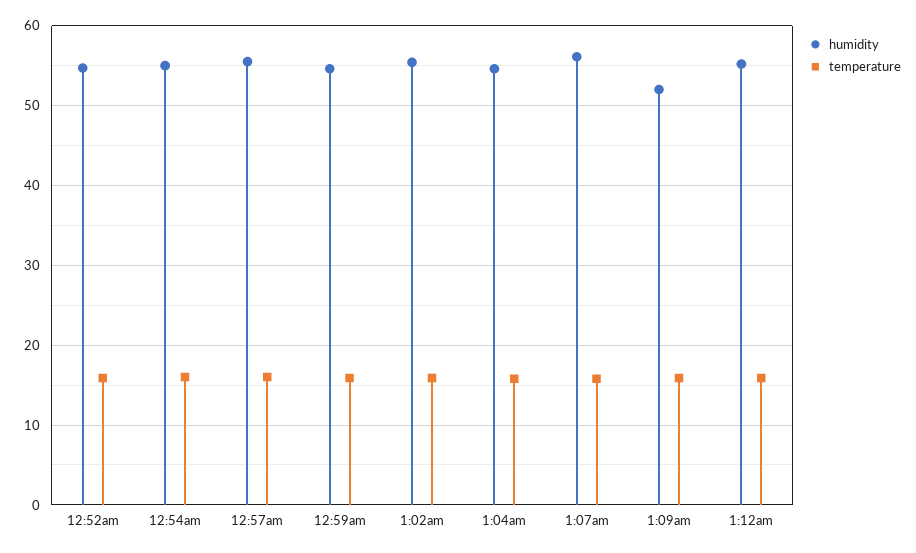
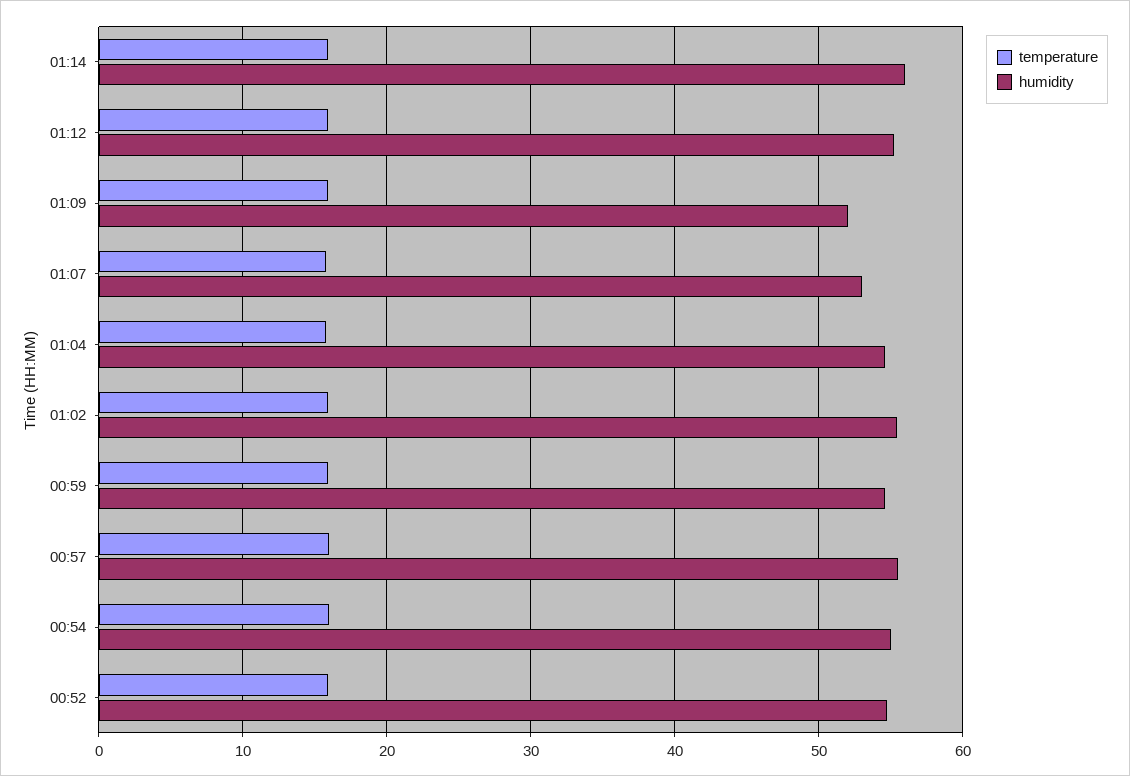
humidity, 1:07am: 56 -> 53
temperature, 01:14: none -> 16
humidity, 01:14: none -> 56

